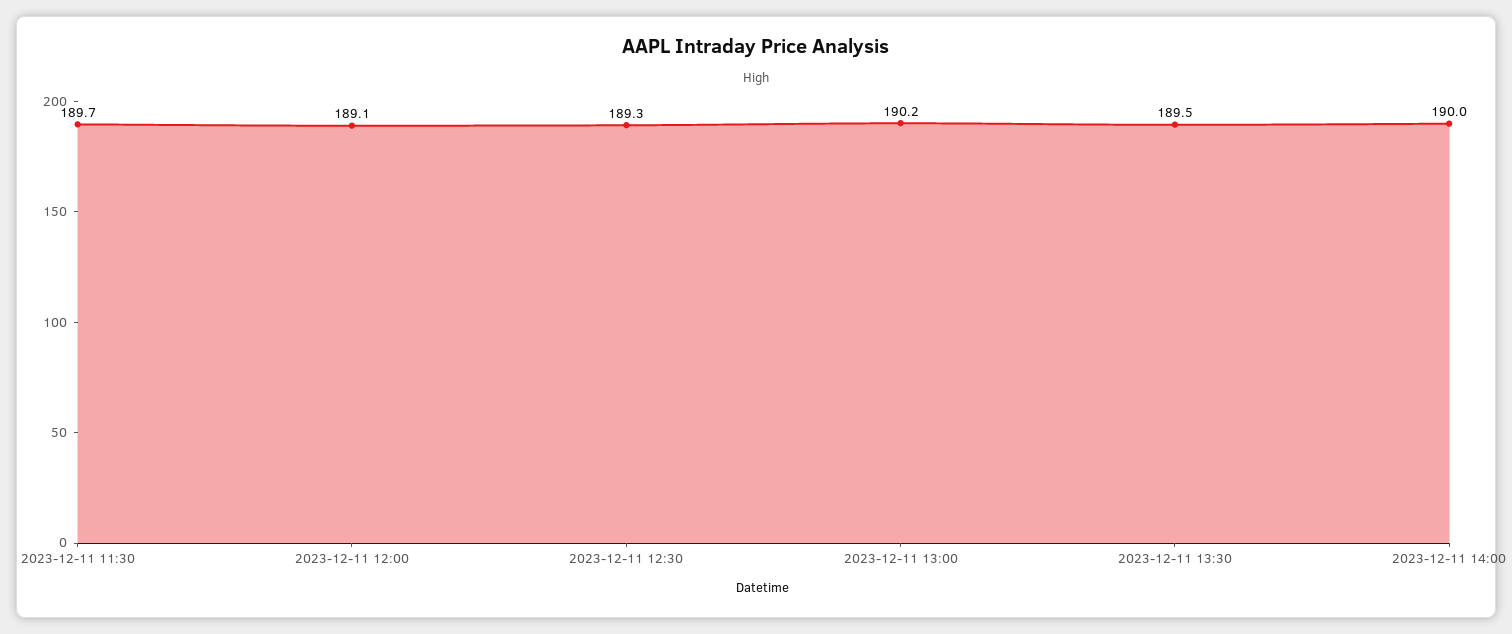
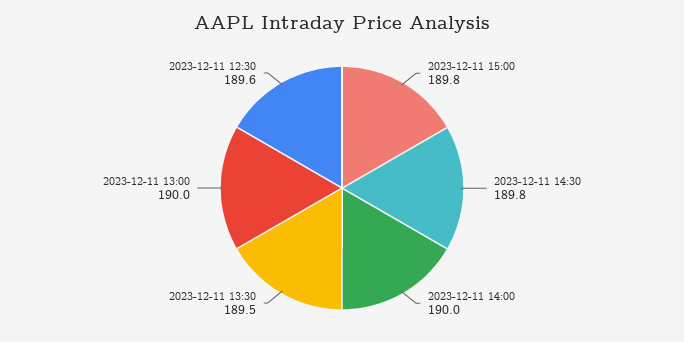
2023-12-11 11:30: 189.7 -> none
2023-12-11 12:00: 189.1 -> none
2023-12-11 12:30: 189.3 -> 189.6
2023-12-11 13:00: 190.2 -> 190
2023-12-11 15:00: none -> 189.8
2023-12-11 14:30: none -> 189.8

